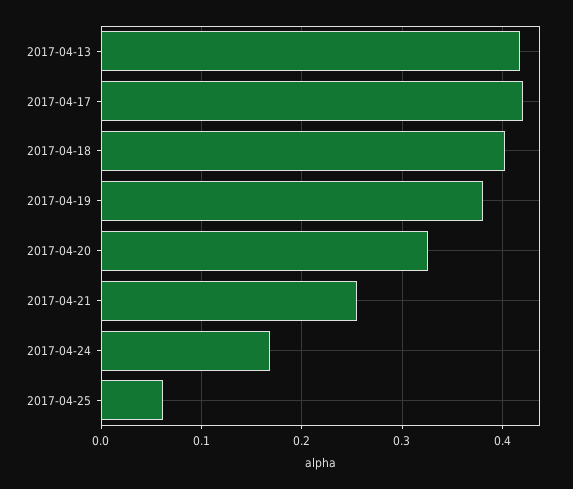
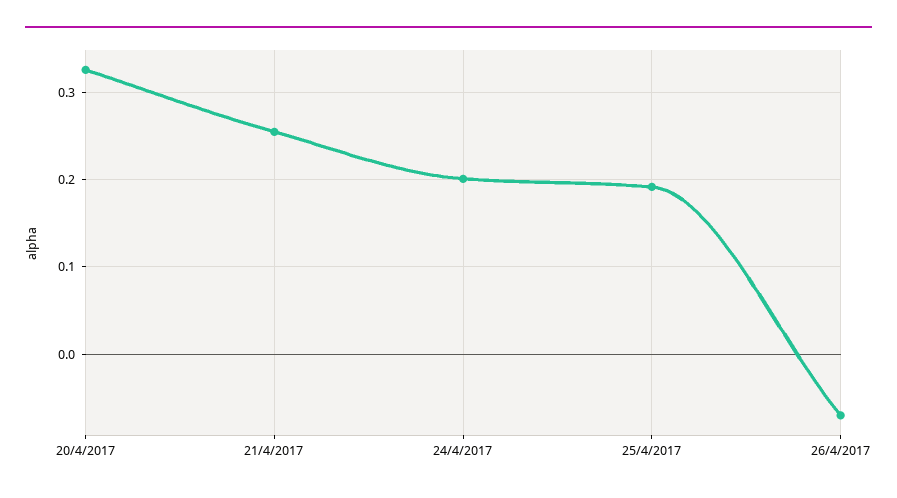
2017-04-13: 0.42 -> none
2017-04-17: 0.42 -> none
2017-04-18: 0.4 -> none
2017-04-19: 0.38 -> none
2017-04-24: 0.17 -> 0.2
2017-04-25: 0.06 -> 0.19
26/4/2017: none -> -0.07

